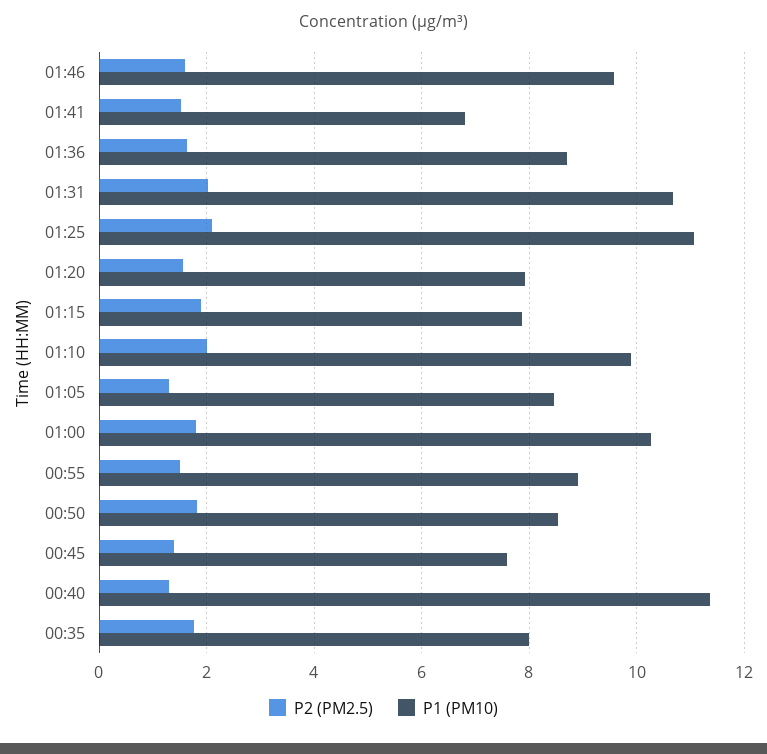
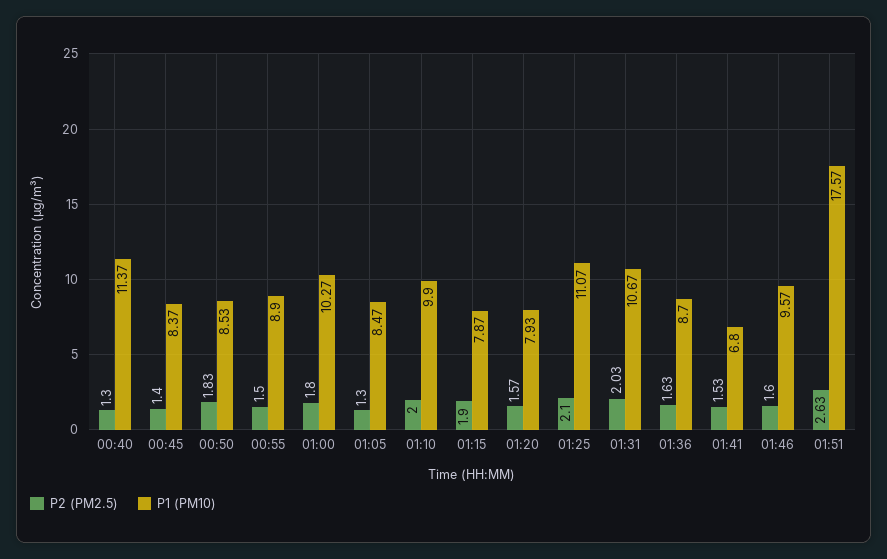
P1 (PM10), 00:45: 7.6 -> 8.37
P2 (PM2.5), 00:35: 1.8 -> none
P1 (PM10), 00:35: 8 -> none
P2 (PM2.5), 01:51: none -> 2.63
P1 (PM10), 01:51: none -> 17.57

